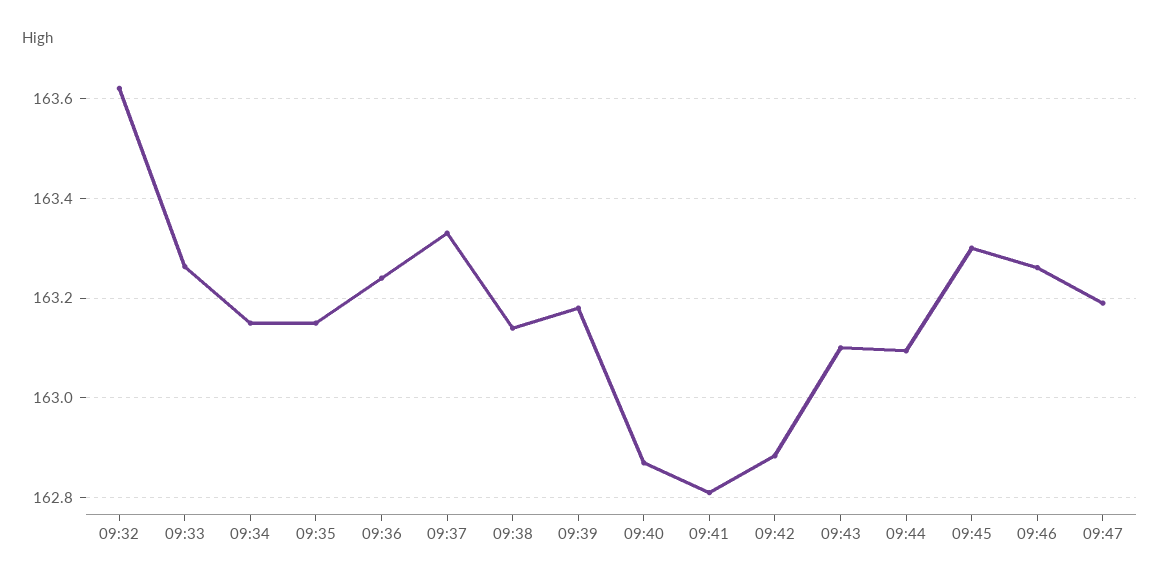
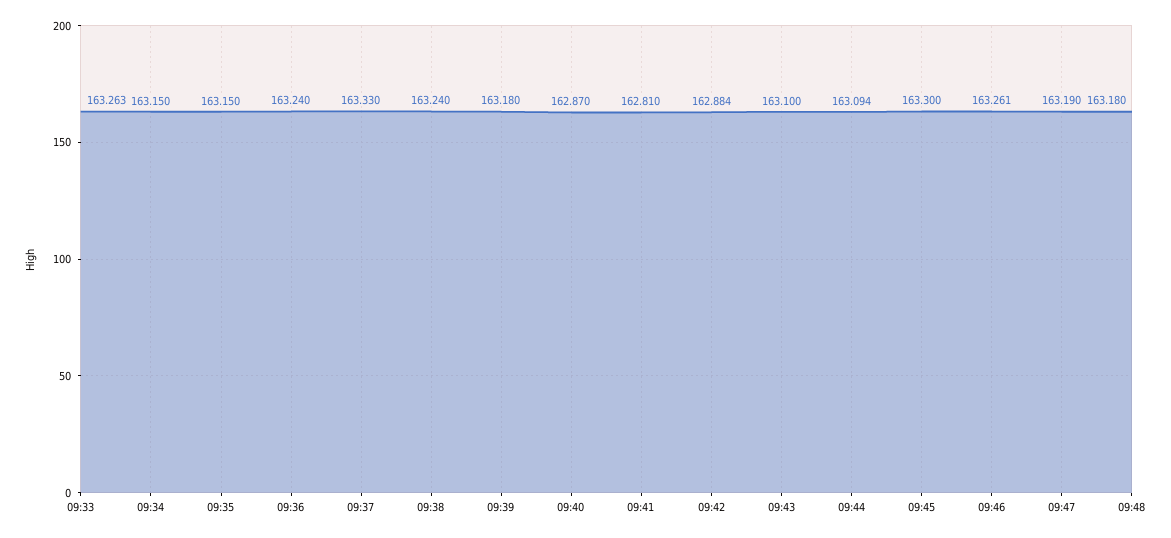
09:32: 163.62 -> none
09:38: 163.14 -> 163.24
09:48: none -> 163.18

